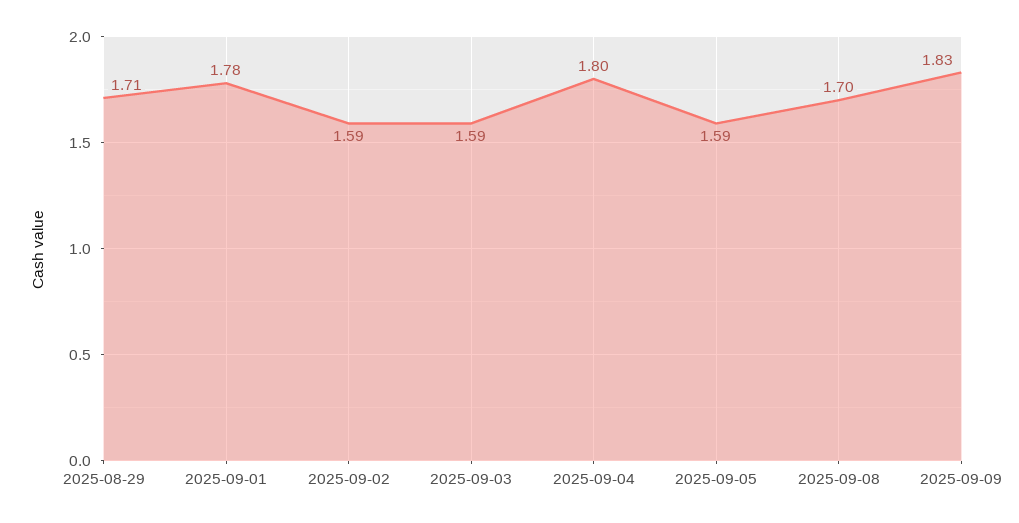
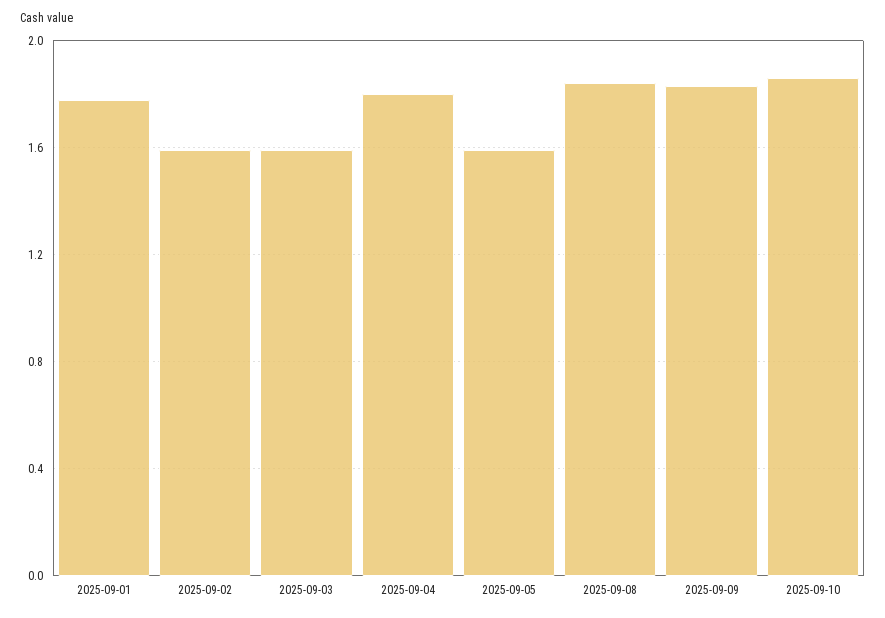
2025-08-29: 1.71 -> none
2025-09-08: 1.7 -> 1.85
2025-09-10: none -> 1.85

